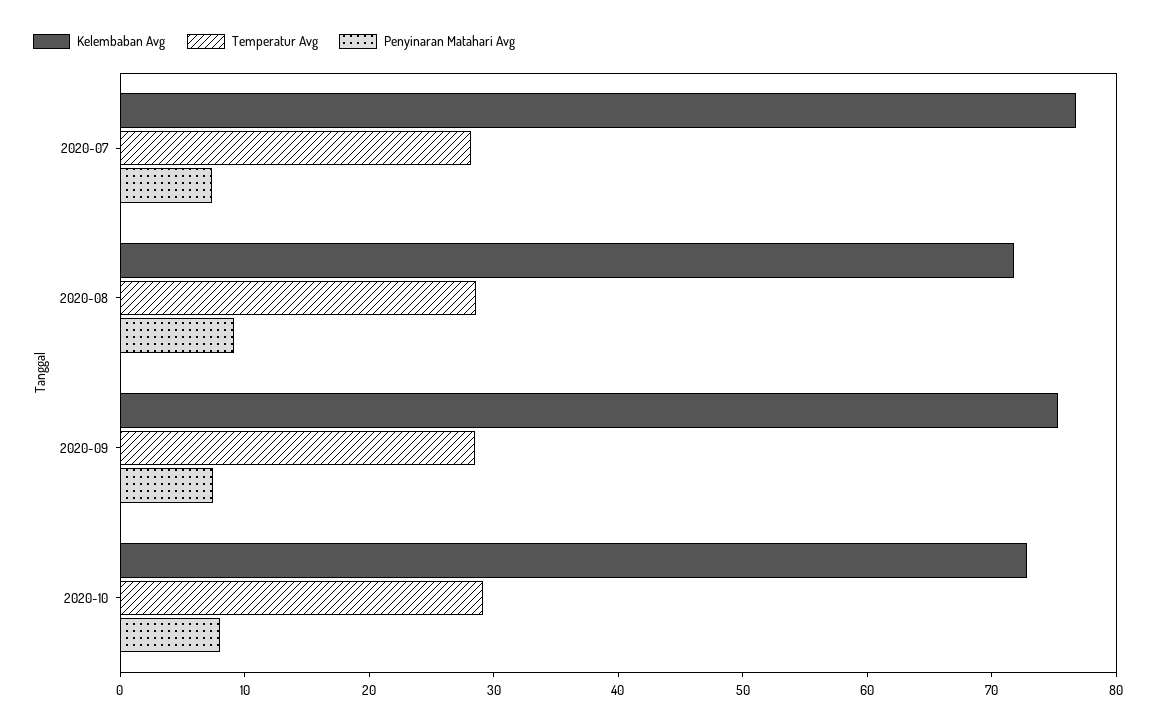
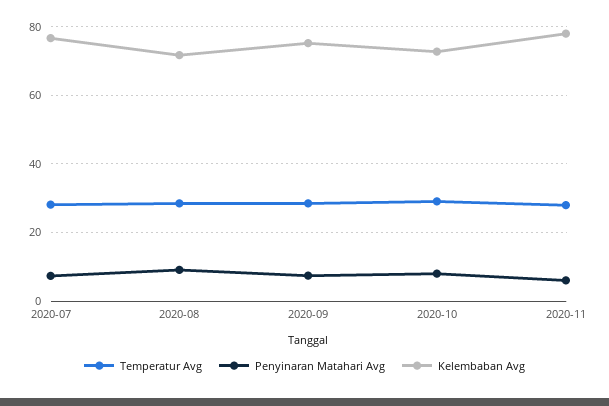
Temperatur Avg, 2020-11: none -> 28
Penyinaran Matahari Avg, 2020-11: none -> 6
Kelembaban Avg, 2020-11: none -> 78

